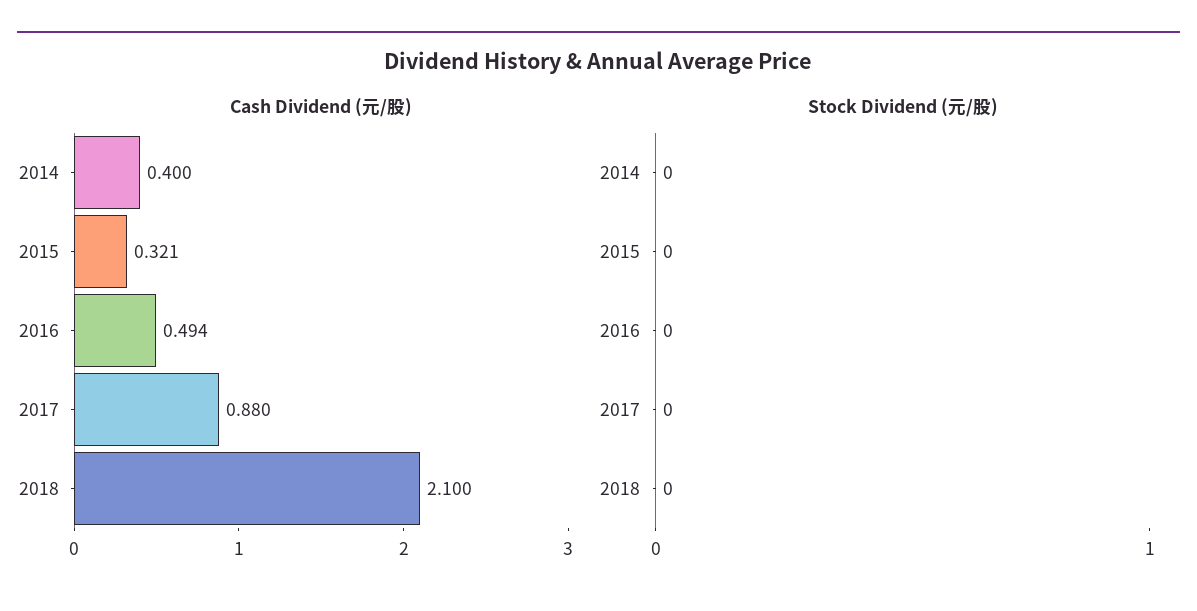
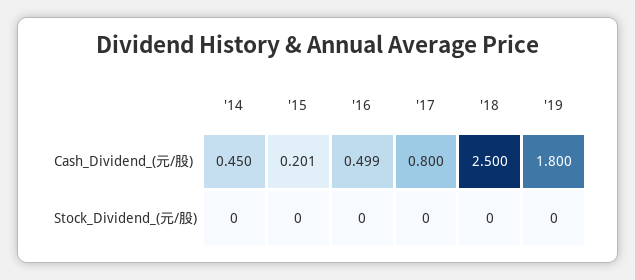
Cash Dividend (元/股), 2014: 0.4 -> 0.45
Cash Dividend (元/股), 2015: 0.321 -> 0.201
Cash Dividend (元/股), 2016: 0.494 -> 0.499
Cash Dividend (元/股), 2017: 0.88 -> 0.8
Cash Dividend (元/股), 2018: 2.1 -> 2.5
Cash Dividend (元/股), '19: none -> 1.8
Stock Dividend (元/股), '19: none -> 0

